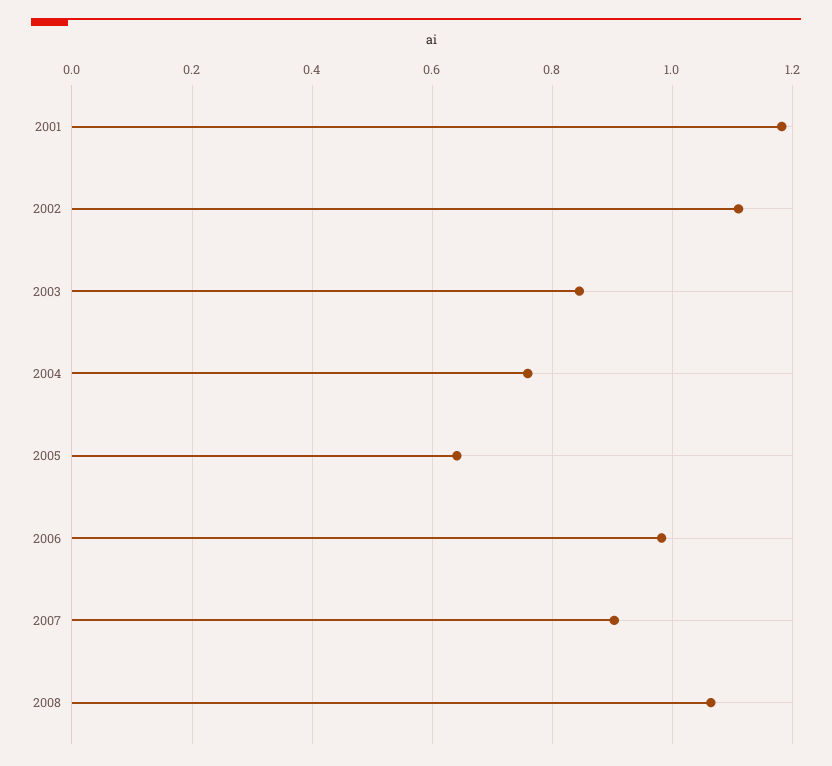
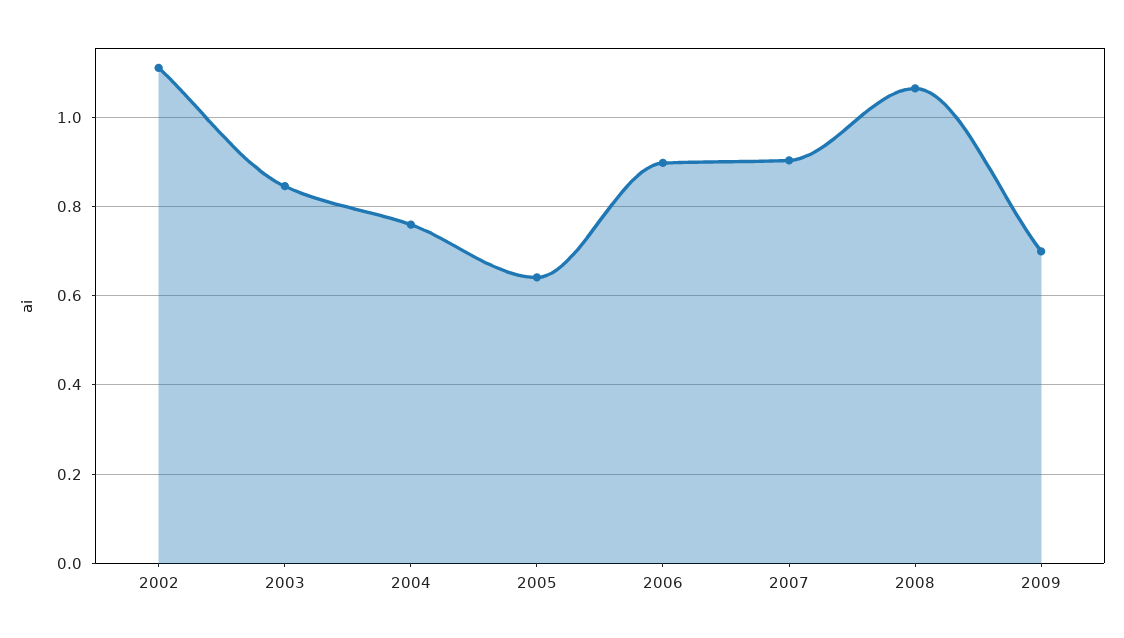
2001: 1.18 -> none
2006: 0.98 -> 0.9
2009: none -> 0.7

